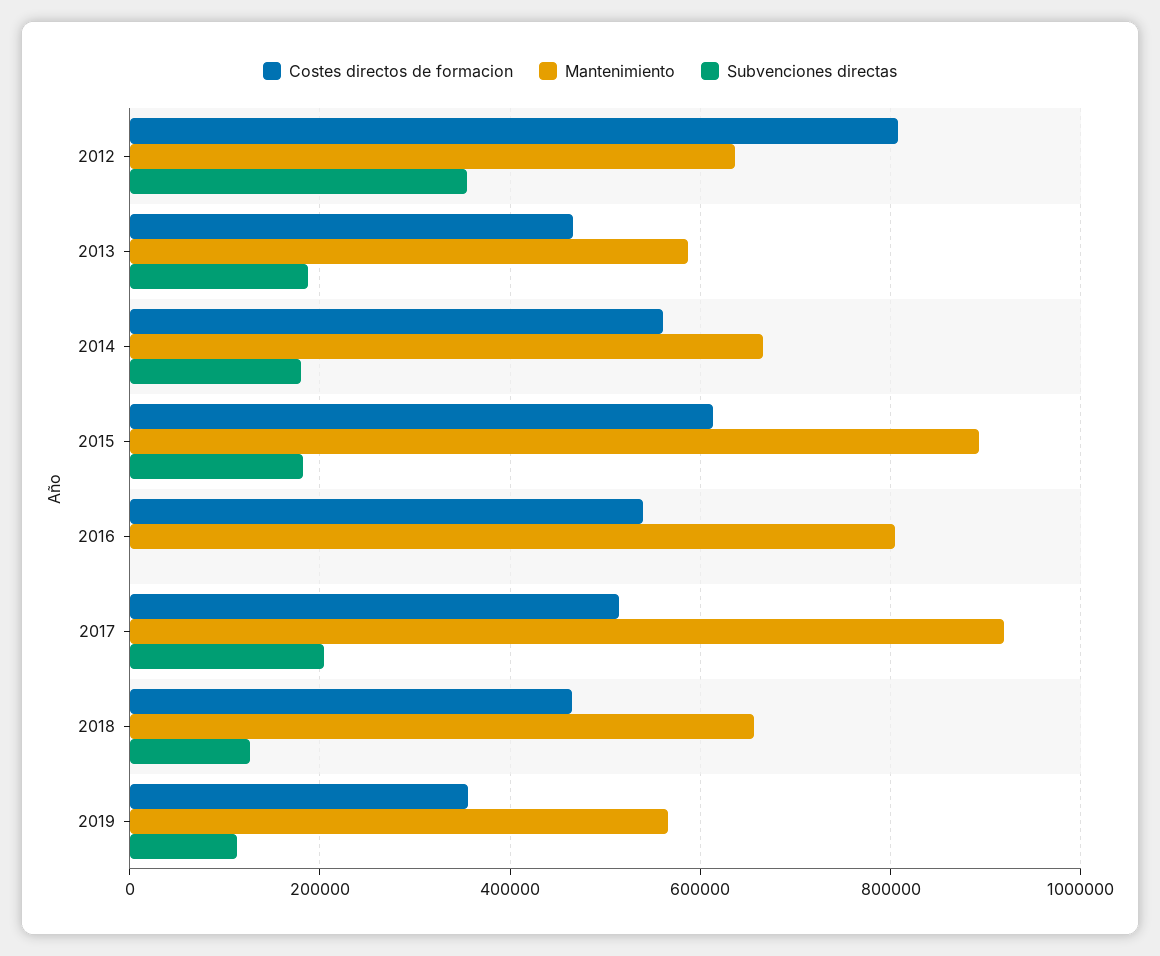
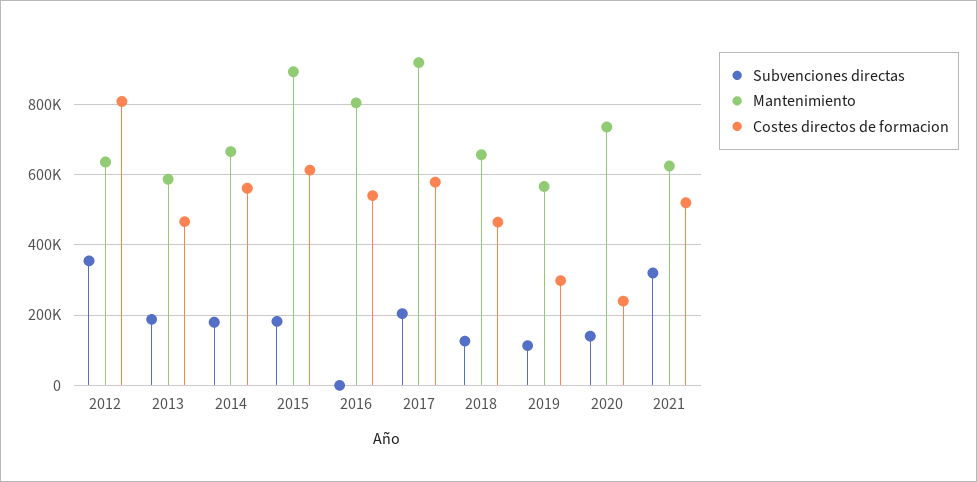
Costes directos de formacion, 2017: 520000 -> 580000
Costes directos de formacion, 2019: 360000 -> 300000
Subvenciones directas, 2020: none -> 140000
Mantenimiento, 2020: none -> 740000
Costes directos de formacion, 2020: none -> 240000
Subvenciones directas, 2021: none -> 320000
Mantenimiento, 2021: none -> 620000
Costes directos de formacion, 2021: none -> 520000

